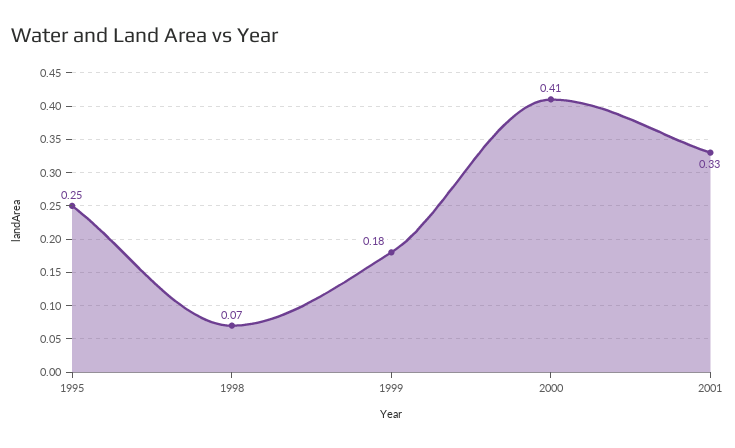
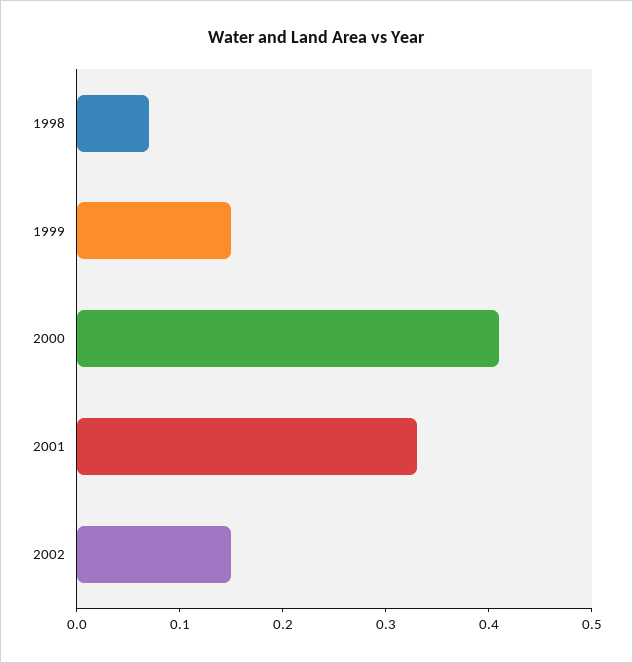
1995: 0.25 -> none
1999: 0.18 -> 0.15
2002: none -> 0.15

